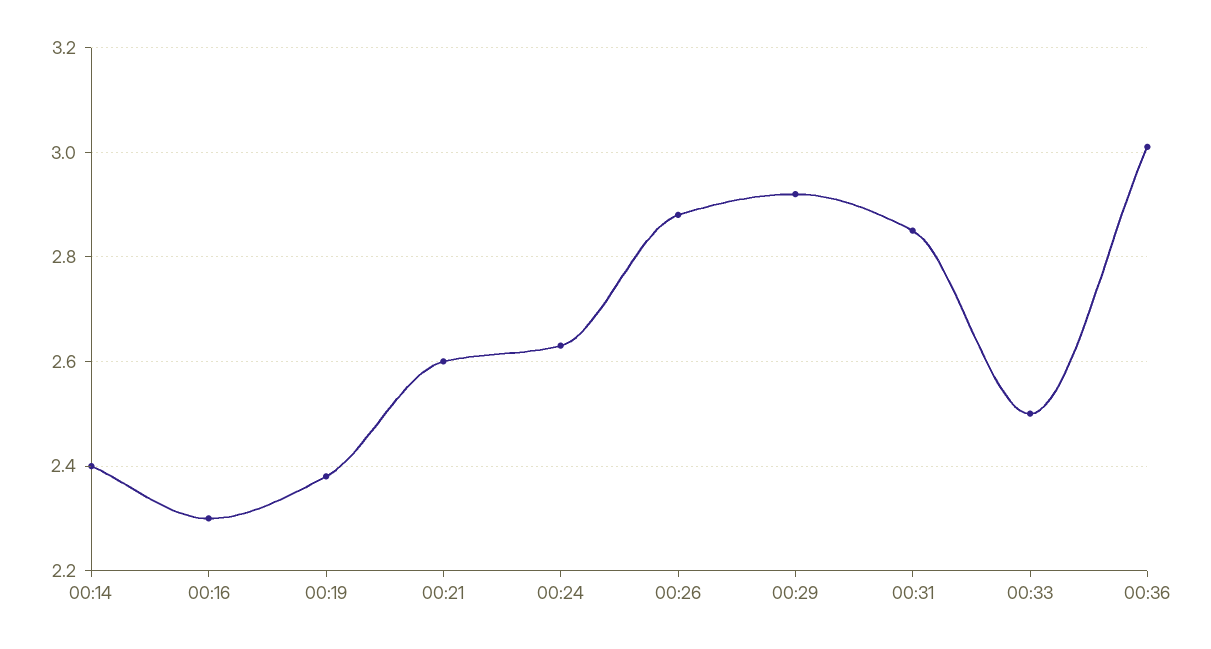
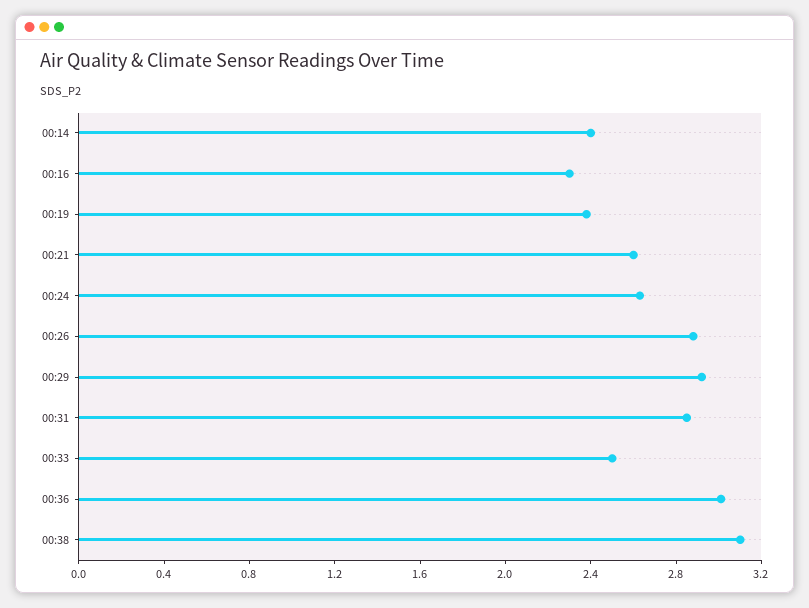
00:38: none -> 3.1

